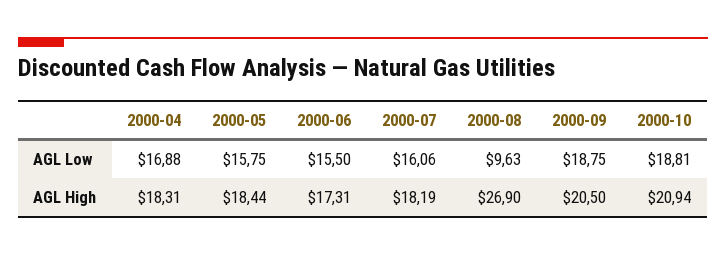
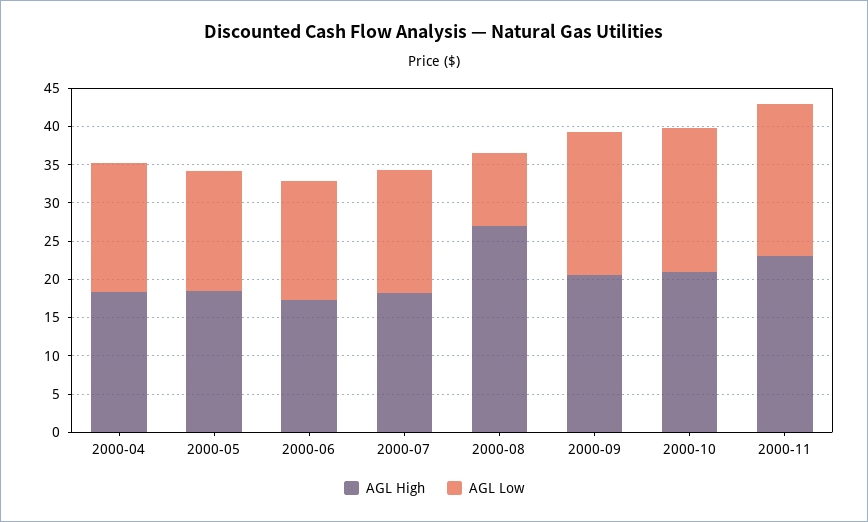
AGL High, 2000-11: none -> 22.5
AGL Low, 2000-11: none -> 20

